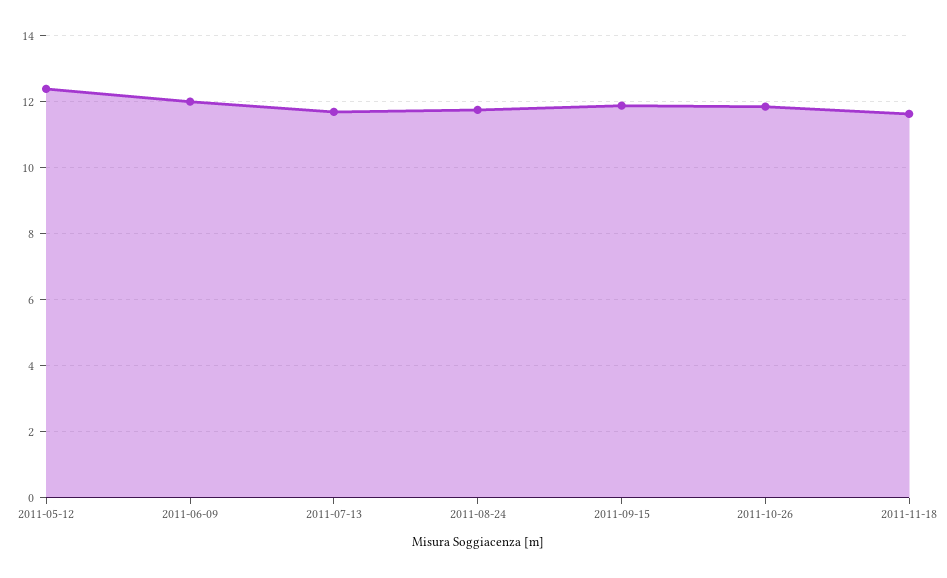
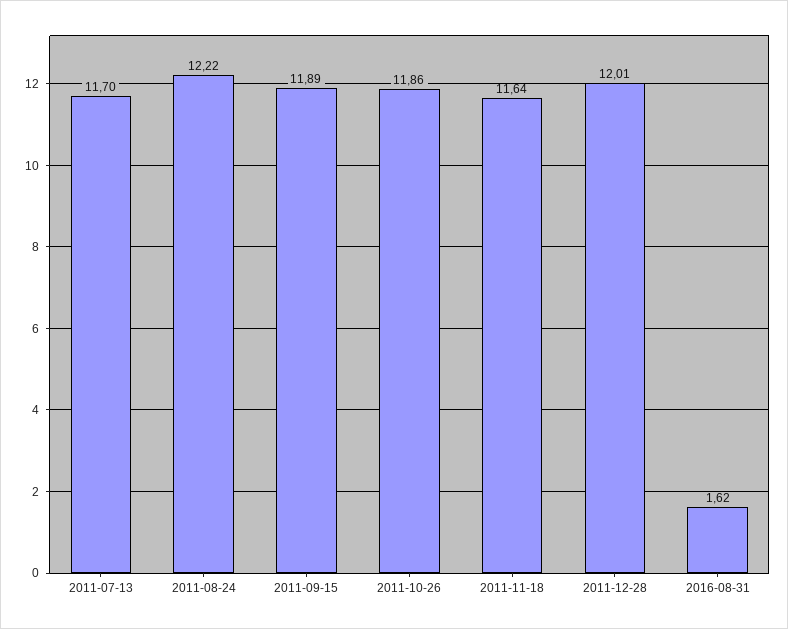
2011-05-12: 12.4 -> none
2011-06-09: 12 -> none
2011-08-24: 11.8 -> 12.22
2011-12-28: none -> 12.01
2016-08-31: none -> 1.62

